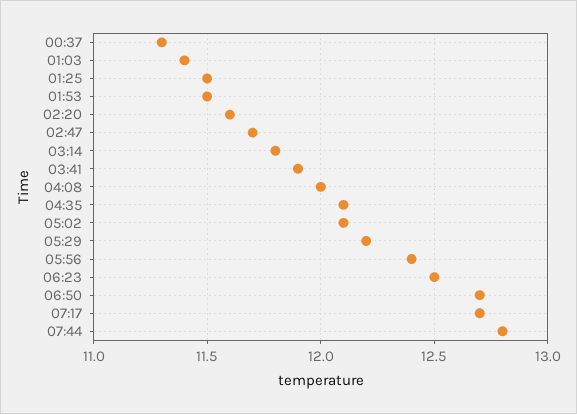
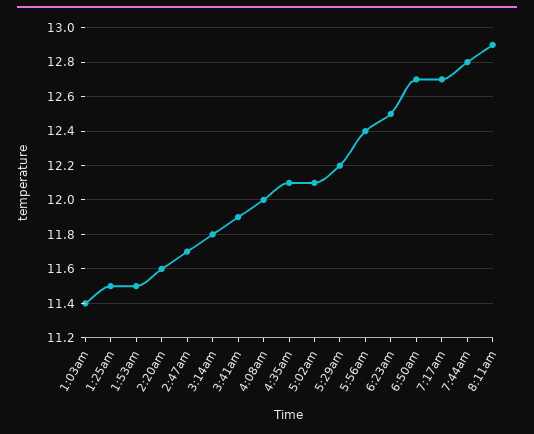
00:37: 11.3 -> none
8:11am: none -> 12.9

